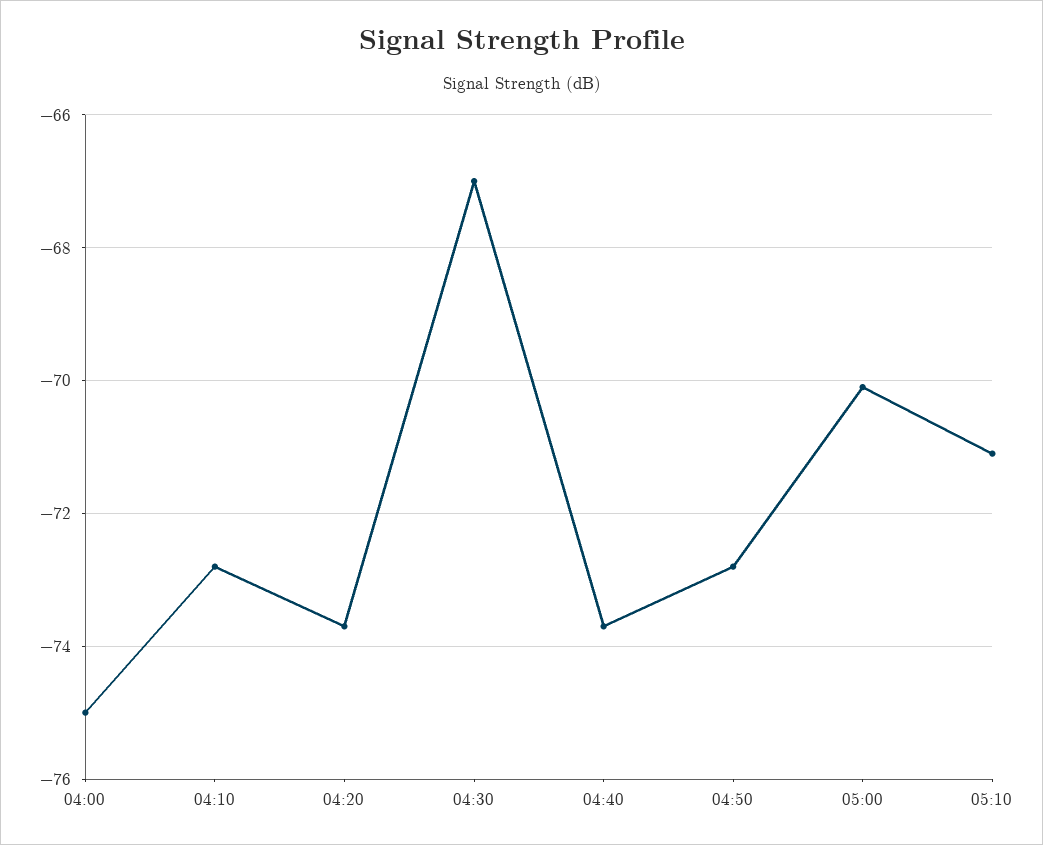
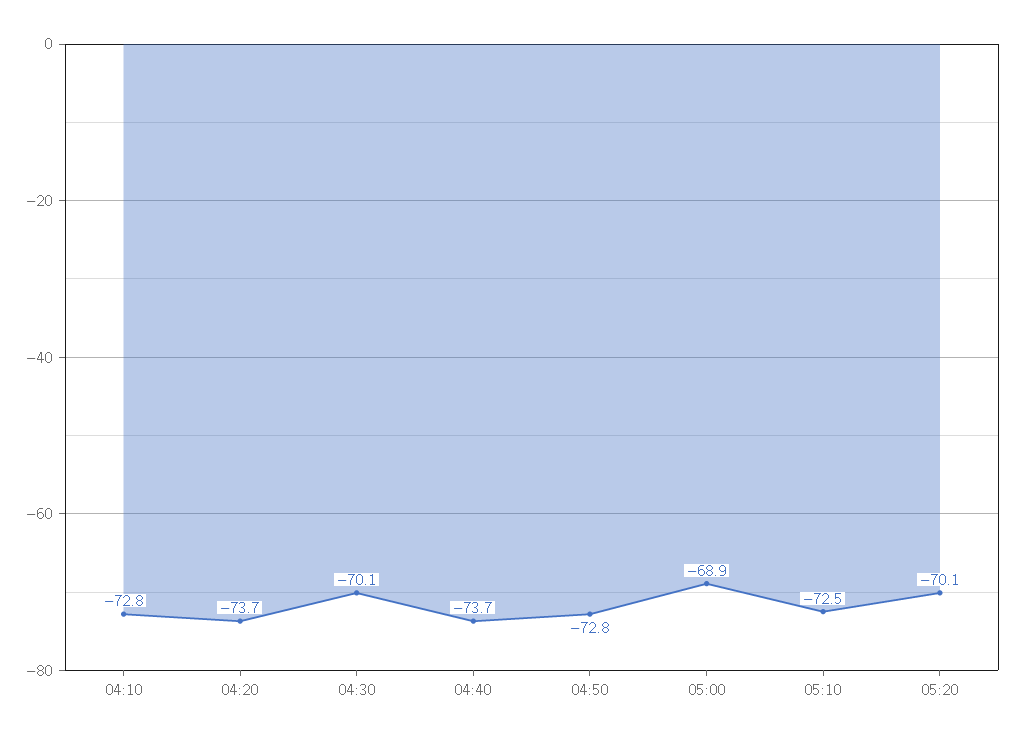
04:00: -75 -> none
04:30: -67 -> -70.1
05:00: -70 -> -68.9
05:10: -71 -> -72.5
05:20: none -> -70.1

